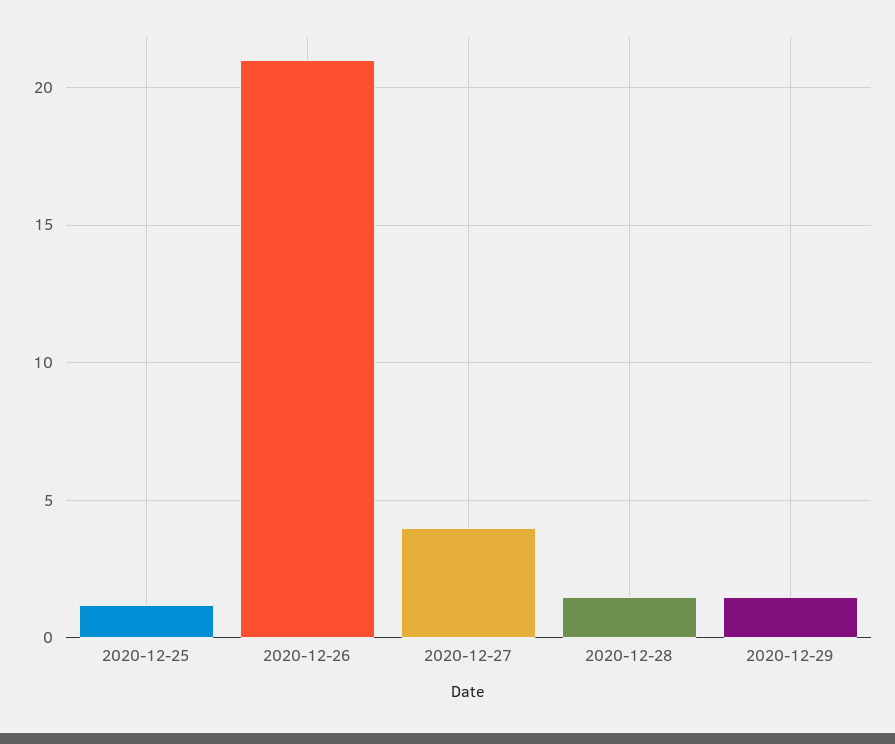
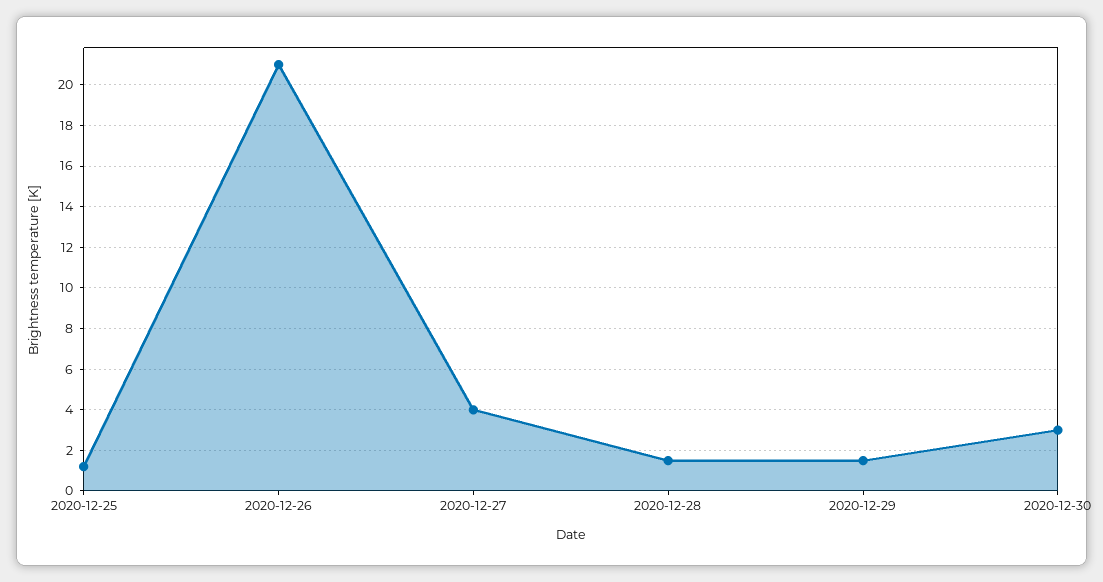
2020-12-30: none -> 3

